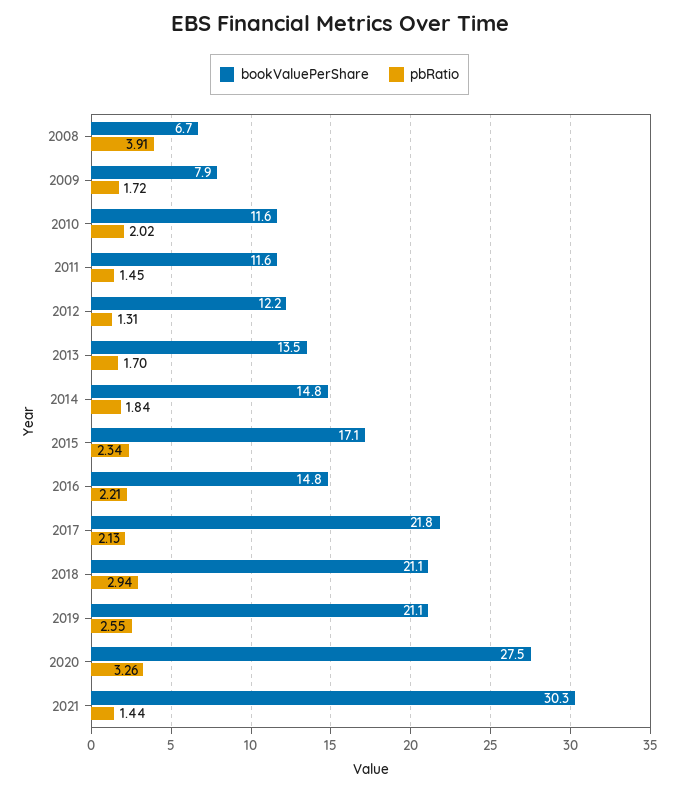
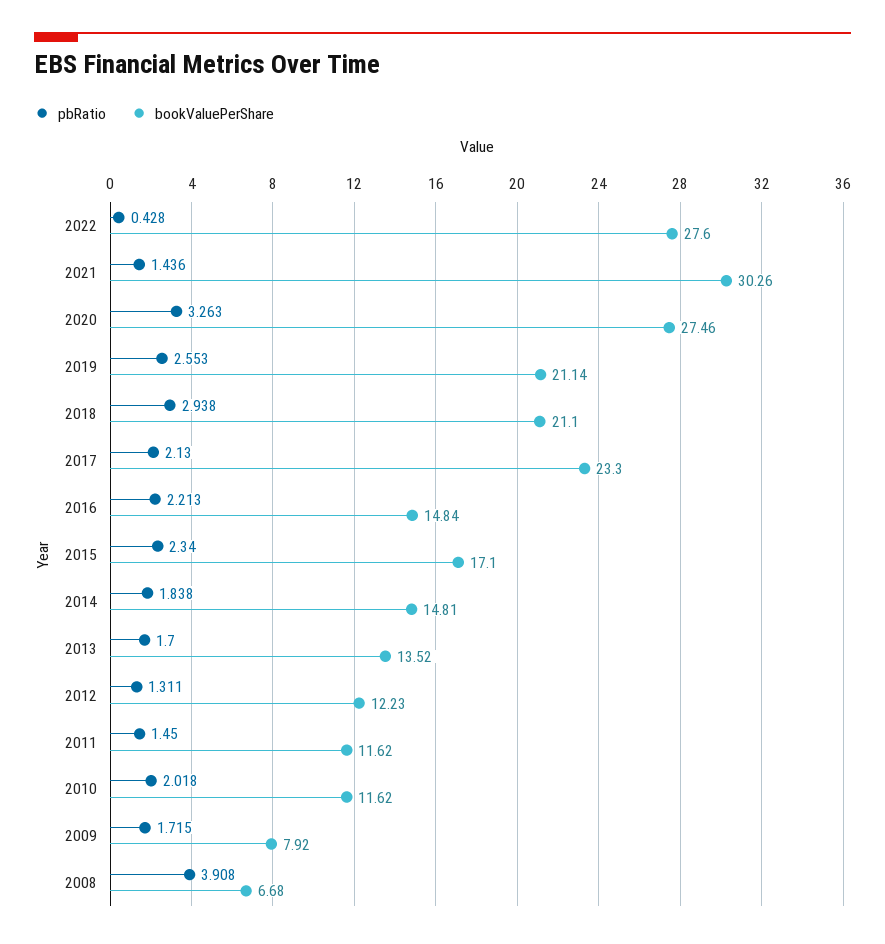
bookValuePerShare, 2017: 21.8 -> 23.3
pbRatio, 2022: none -> 0.428
bookValuePerShare, 2022: none -> 27.6

